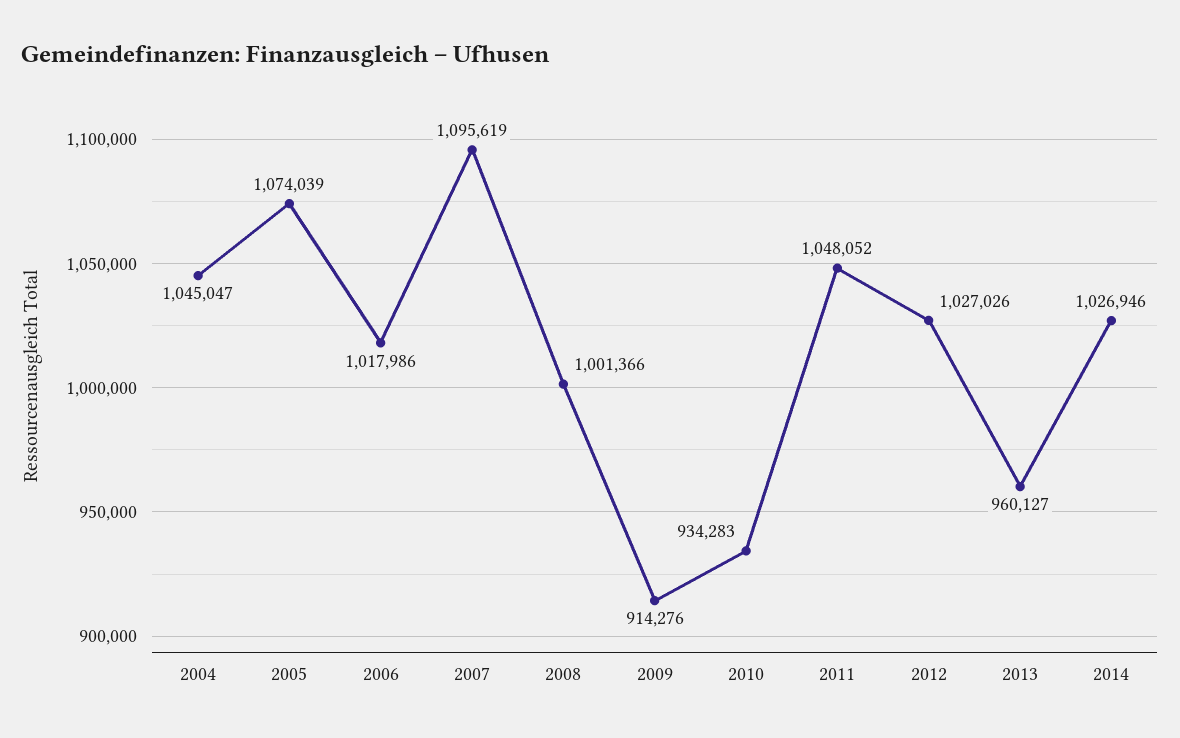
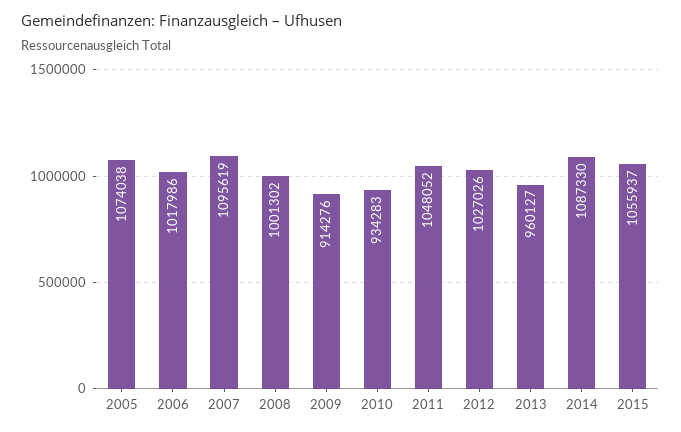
2004: 1045047 -> none
2005: 1074039 -> 1074038
2008: 1001366 -> 1001302
2014: 1026946 -> 1087330
2015: none -> 1055937

